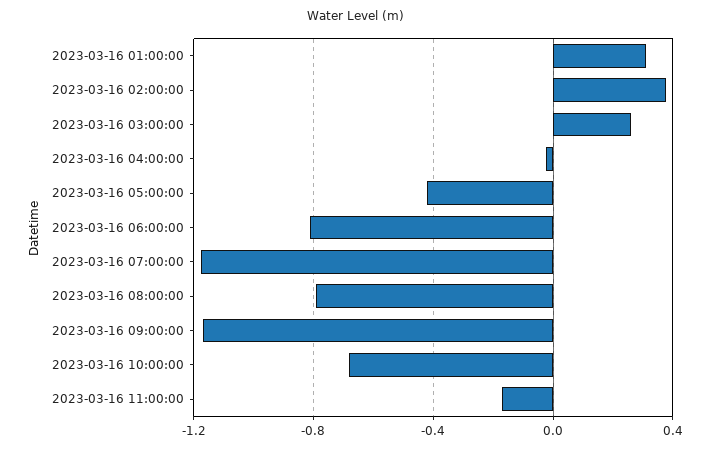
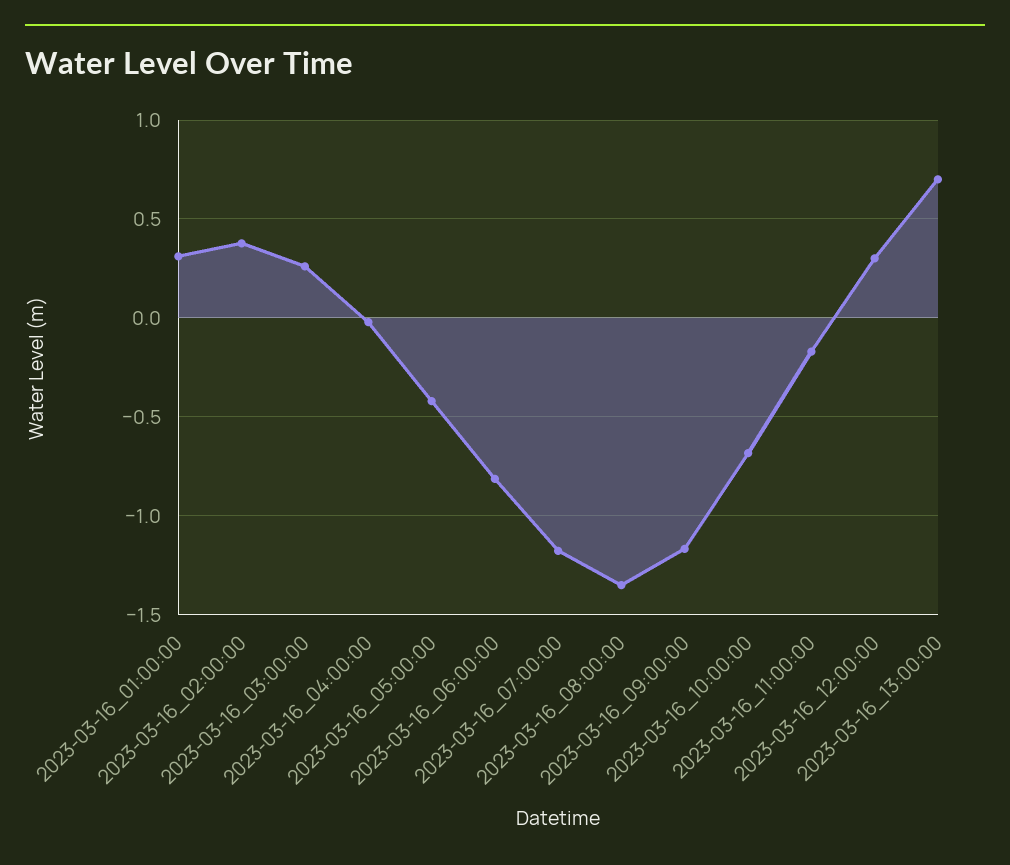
2023-03-16 08:00:00: -0.8 -> -1.35
2023-03-16_12:00:00: none -> 0.3
2023-03-16_13:00:00: none -> 0.7

